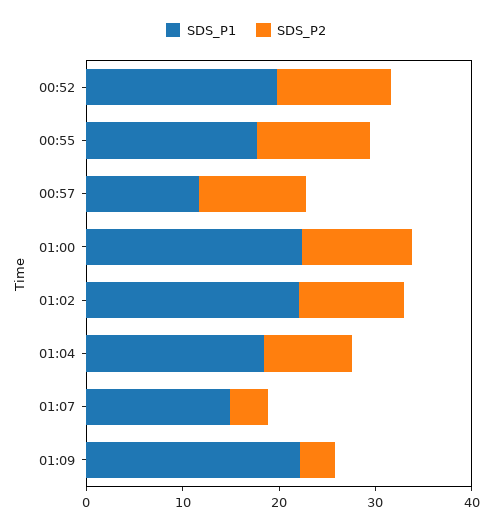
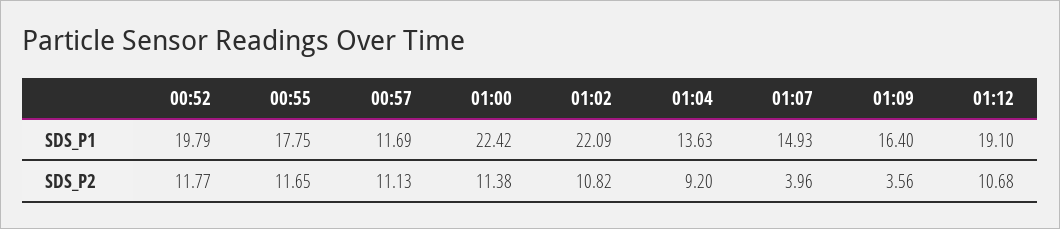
SDS_P1, 01:04: 18 -> 13.63
SDS_P1, 01:09: 22 -> 16.4
SDS_P1, 01:12: none -> 19.1
SDS_P2, 01:12: none -> 10.68

